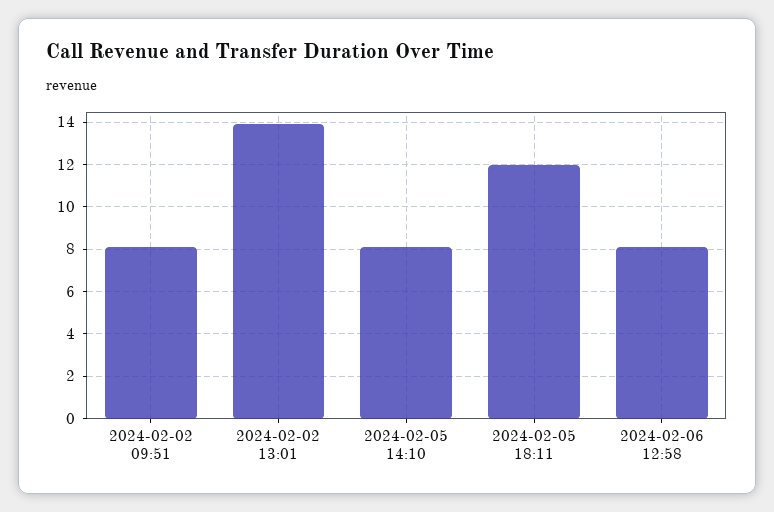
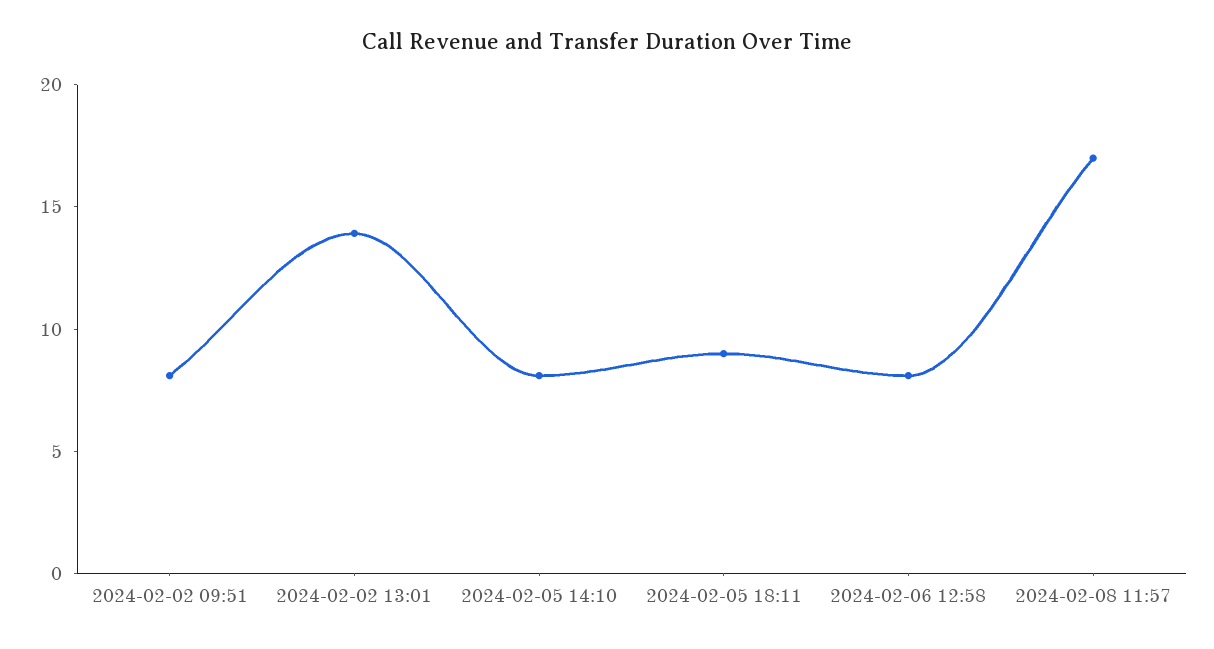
2024-02-05 18:11: 12 -> 9
2024-02-08 11:57: none -> 17

